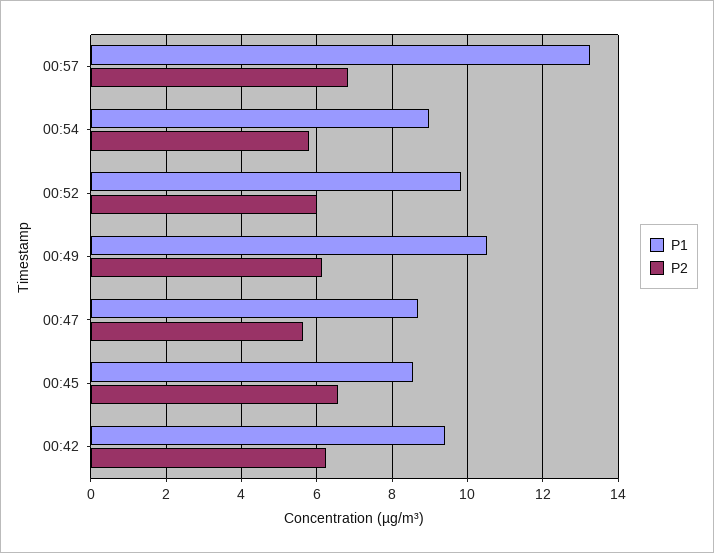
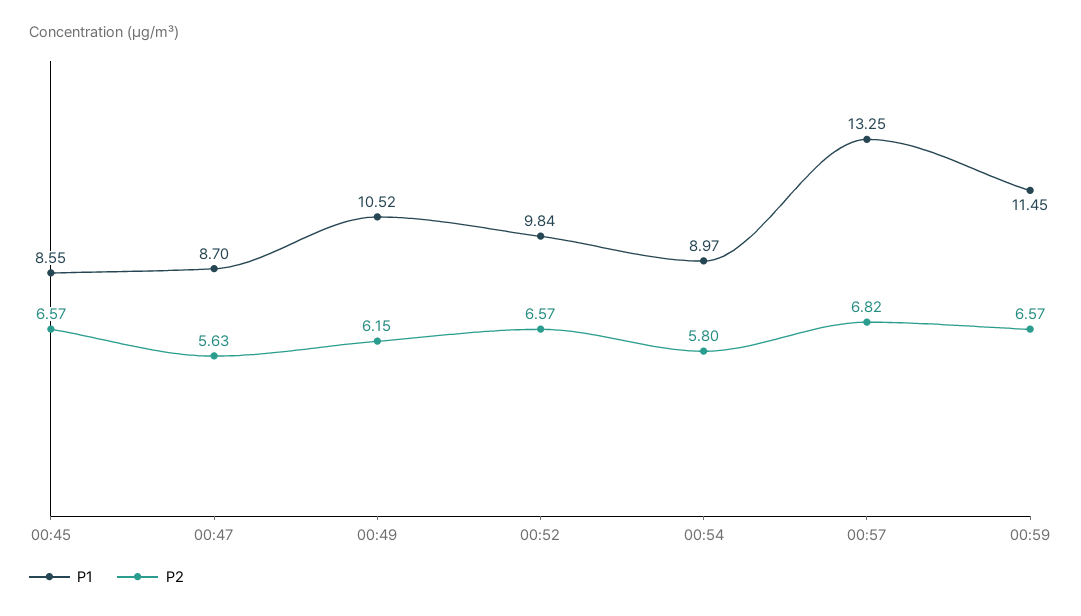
P2, 00:52: 6 -> 6.57
P1, 00:42: 9.4 -> none
P2, 00:42: 6.2 -> none
P1, 00:59: none -> 11.45
P2, 00:59: none -> 6.57

